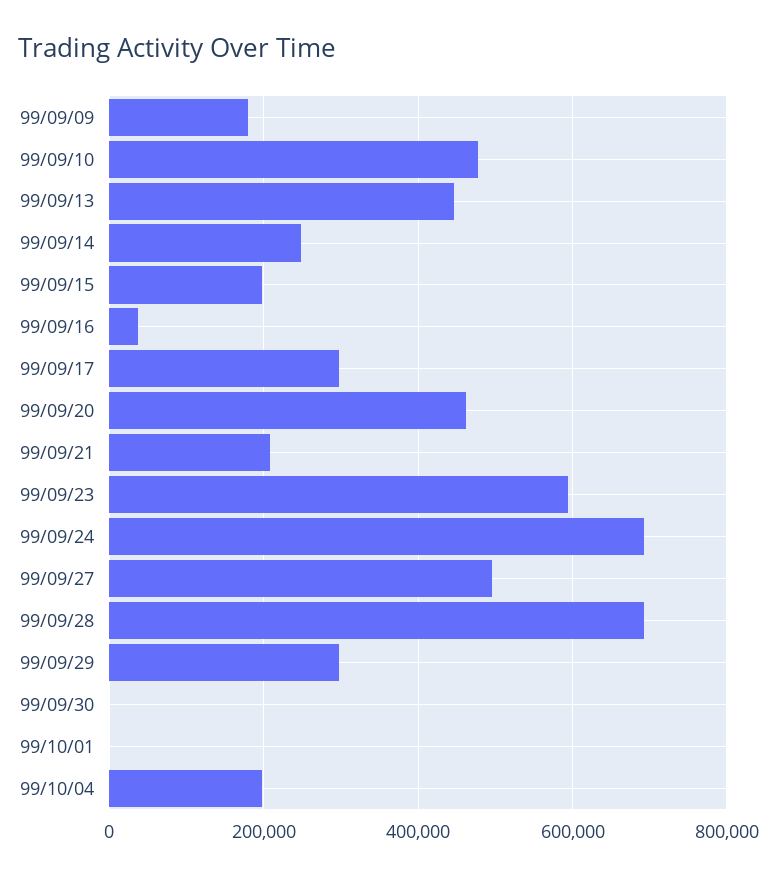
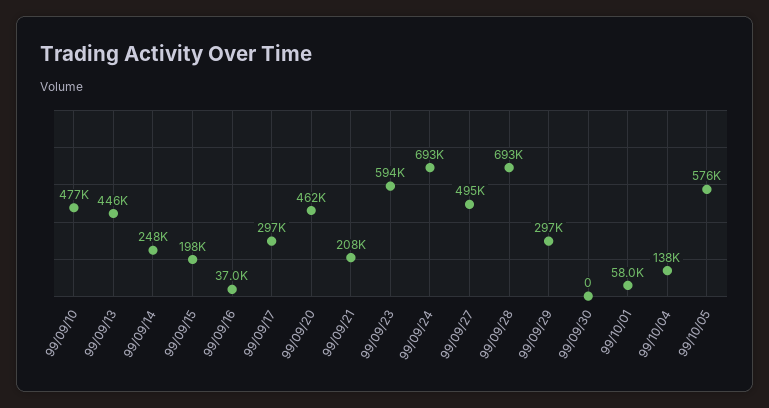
99/09/09: 180000 -> none
99/10/01: 0 -> 58000
99/10/04: 200000 -> 138000
99/10/05: none -> 576000

